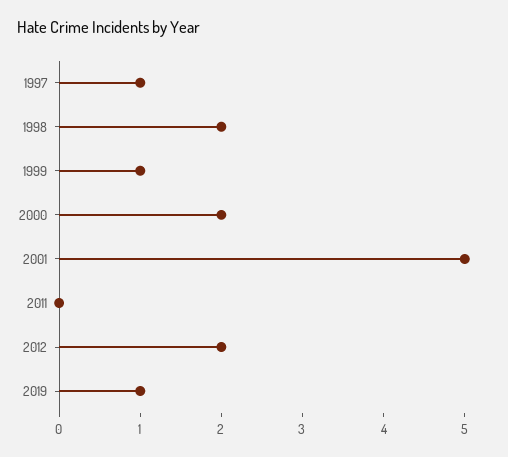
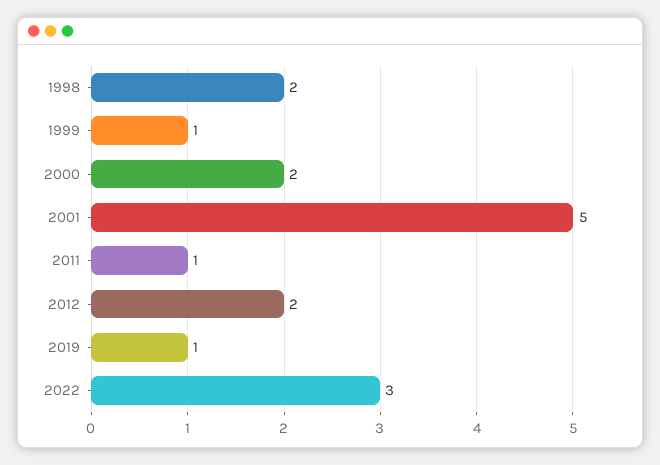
1997: 1 -> none
2011: 0 -> 1
2022: none -> 3

